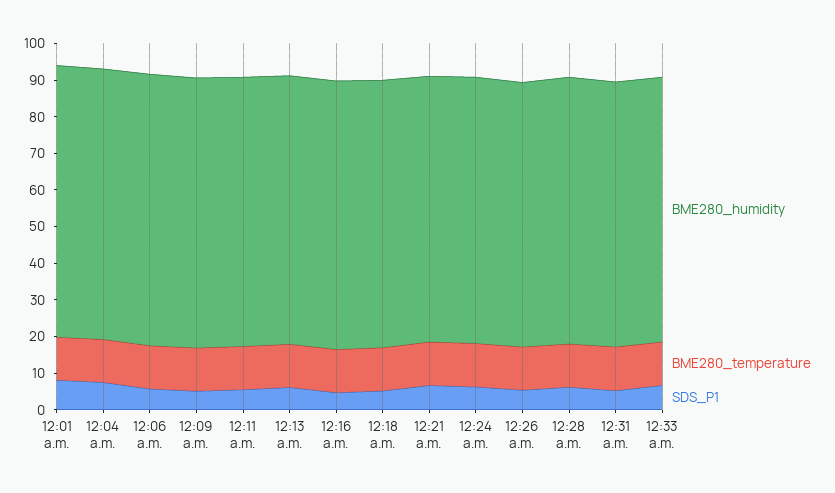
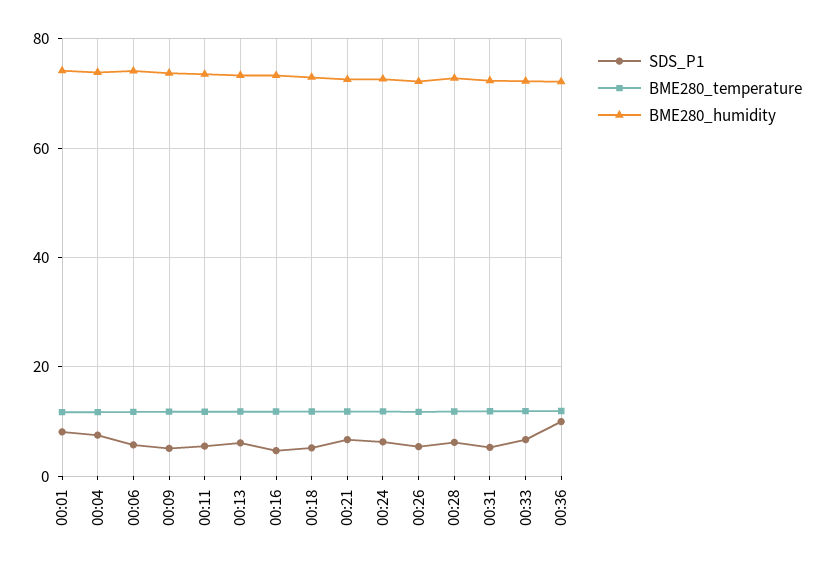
SDS_P1, 00:36: none -> 10
BME280_temperature, 00:36: none -> 12
BME280_humidity, 00:36: none -> 72

